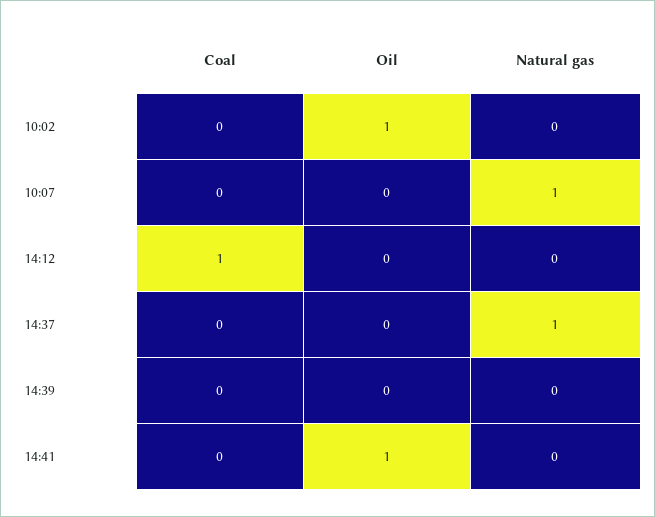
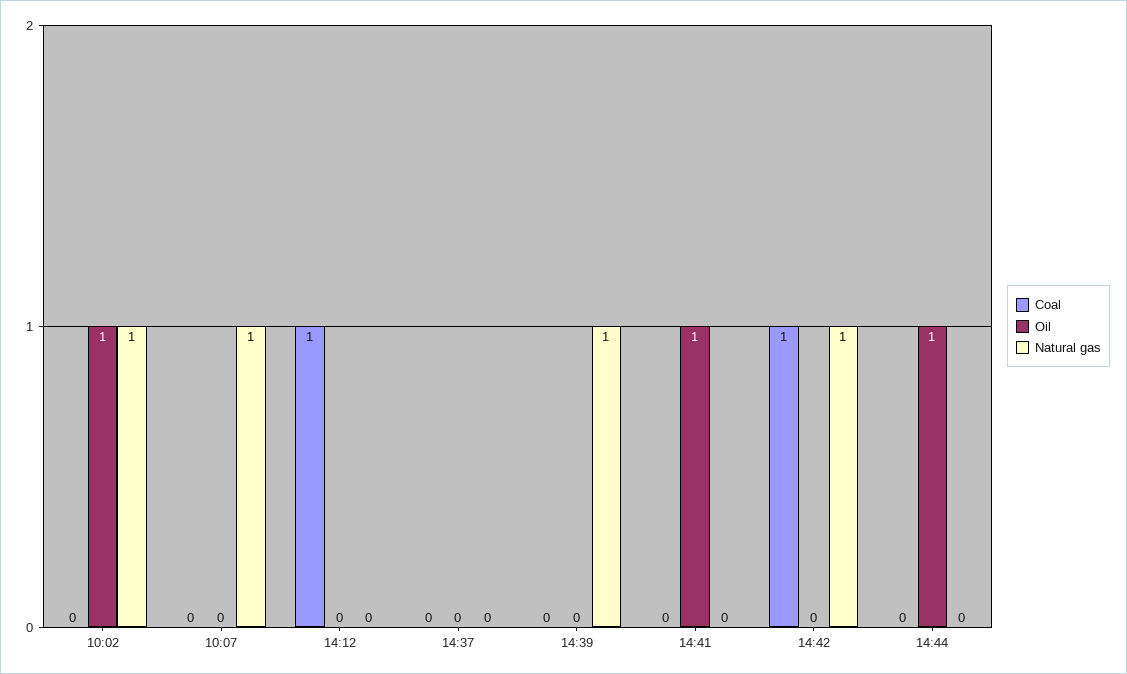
Natural gas, 10:02: 0 -> 1
Natural gas, 14:37: 1 -> 0
Natural gas, 14:39: 0 -> 1
Coal, 14:42: none -> 1
Oil, 14:42: none -> 0
Natural gas, 14:42: none -> 1
Coal, 14:44: none -> 0
Oil, 14:44: none -> 1
Natural gas, 14:44: none -> 0

